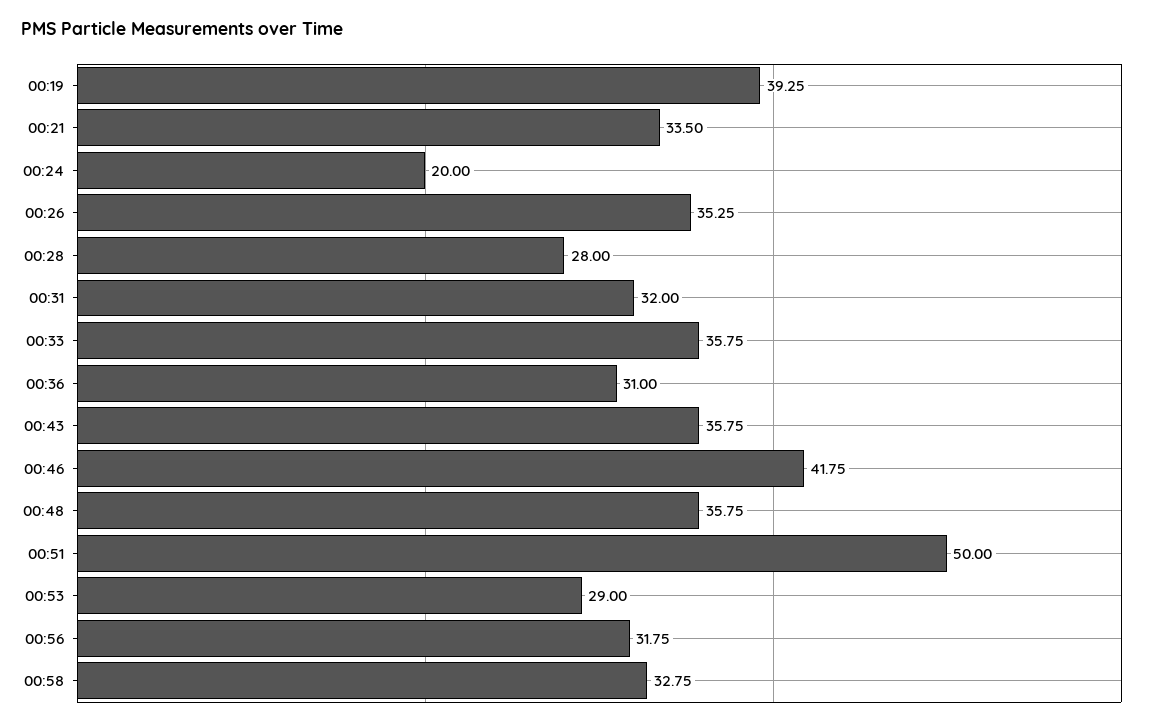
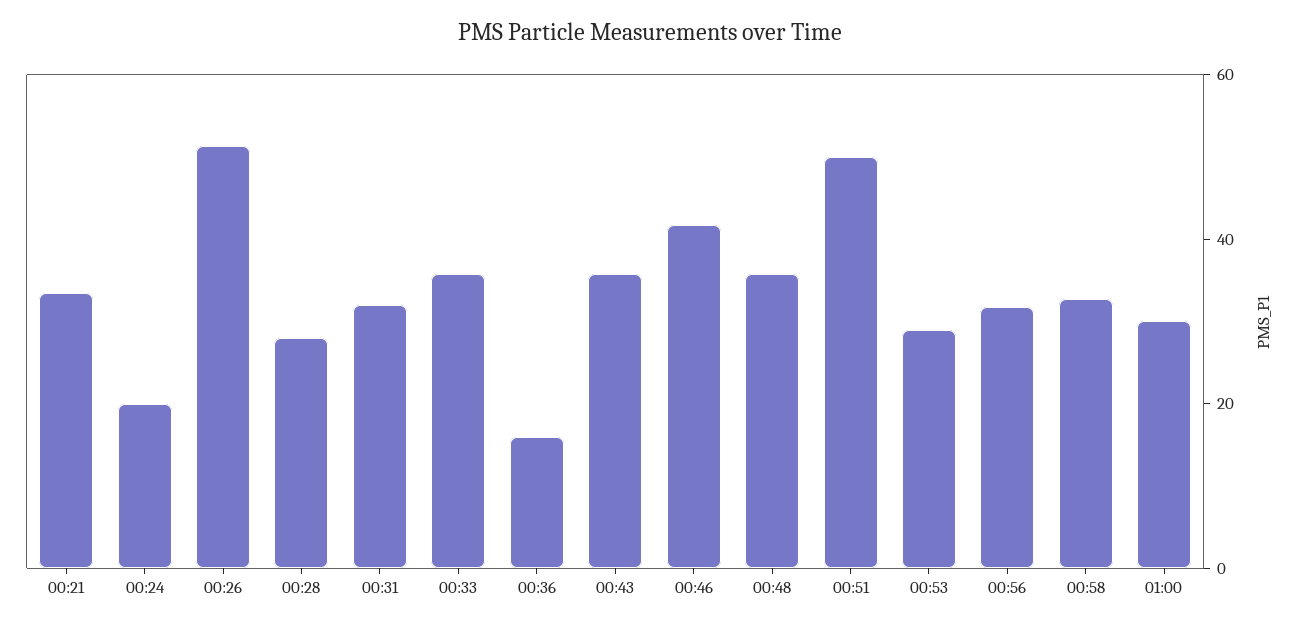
00:19: 39.25 -> none
00:26: 35.25 -> 50
00:36: 31 -> 15
01:00: none -> 30

